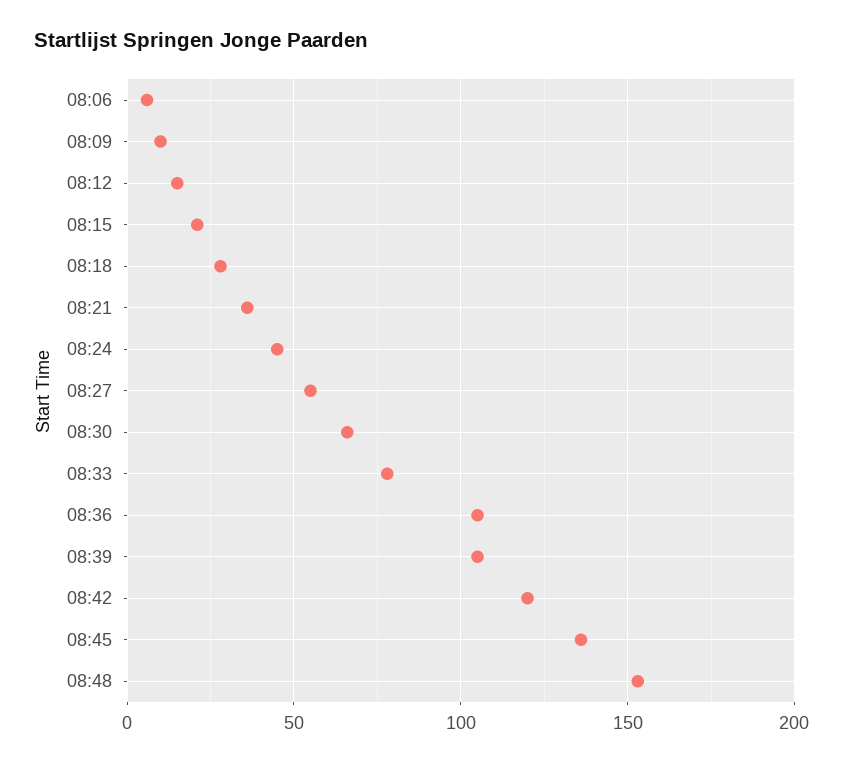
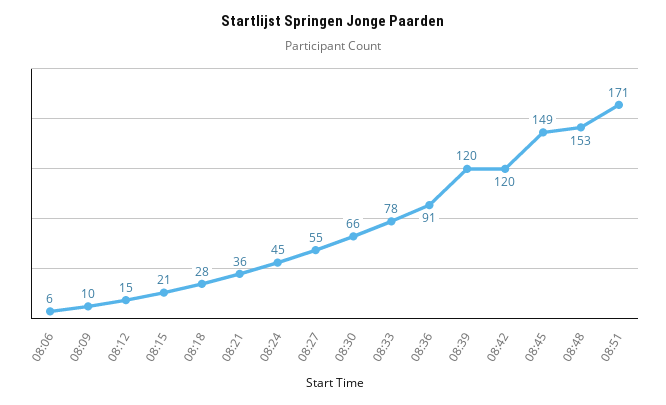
08:36: 105 -> 91
08:39: 105 -> 120
08:45: 135 -> 149
08:51: none -> 171

